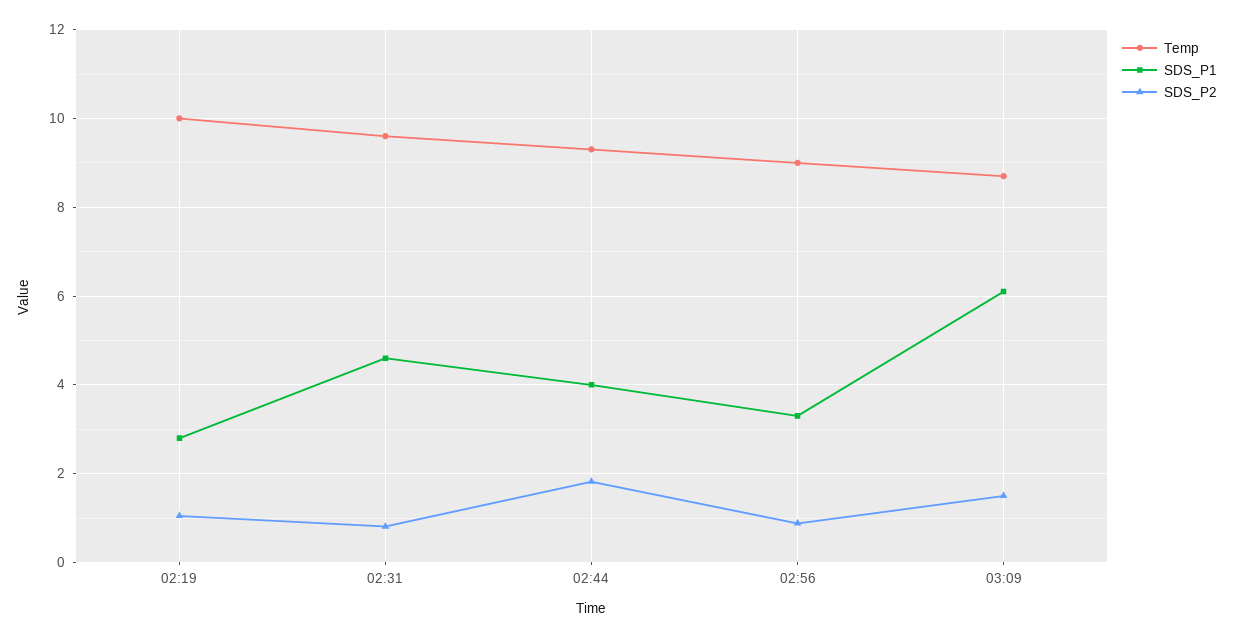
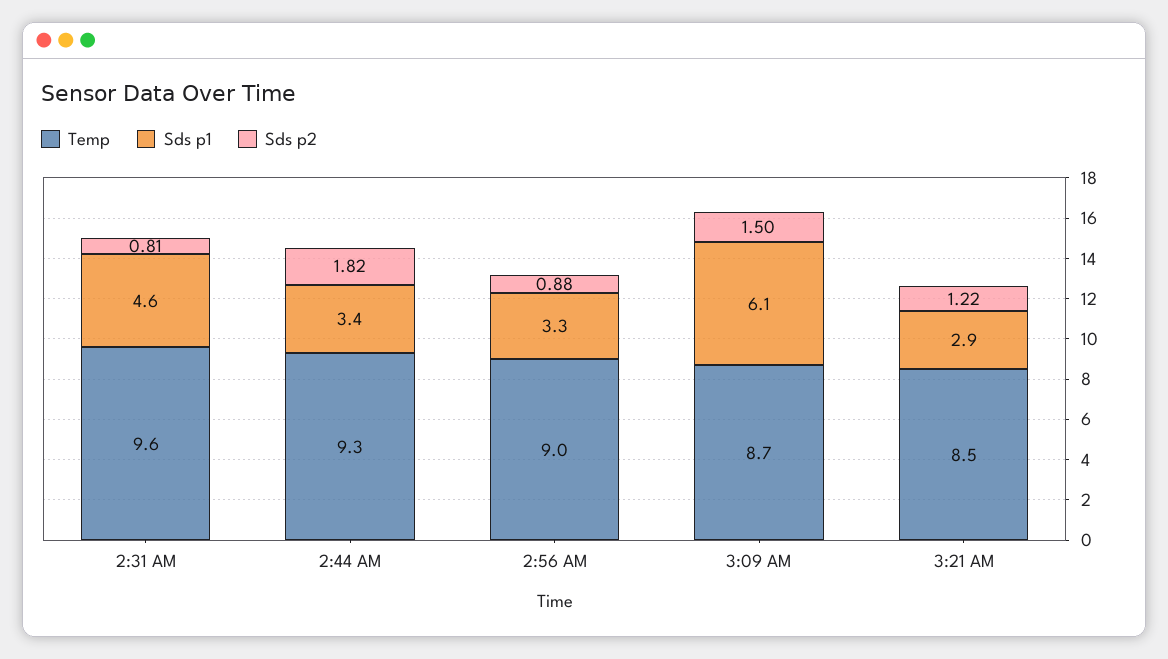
Temp, 02:19: 10 -> none
SDS_P1, 02:19: 2.8 -> none
SDS_P2, 02:19: 1 -> none
SDS_P1, 02:44: 4 -> 3.4
Temp, 3:21 AM: none -> 8.5
SDS_P1, 3:21 AM: none -> 2.9
SDS_P2, 3:21 AM: none -> 1.22

